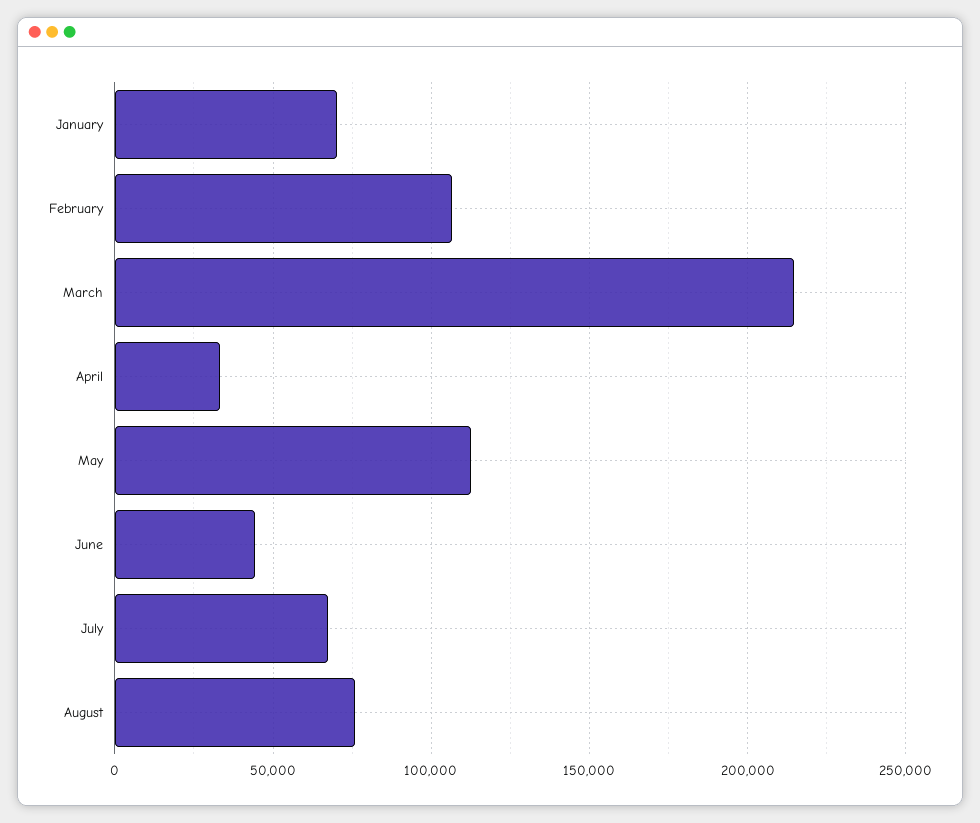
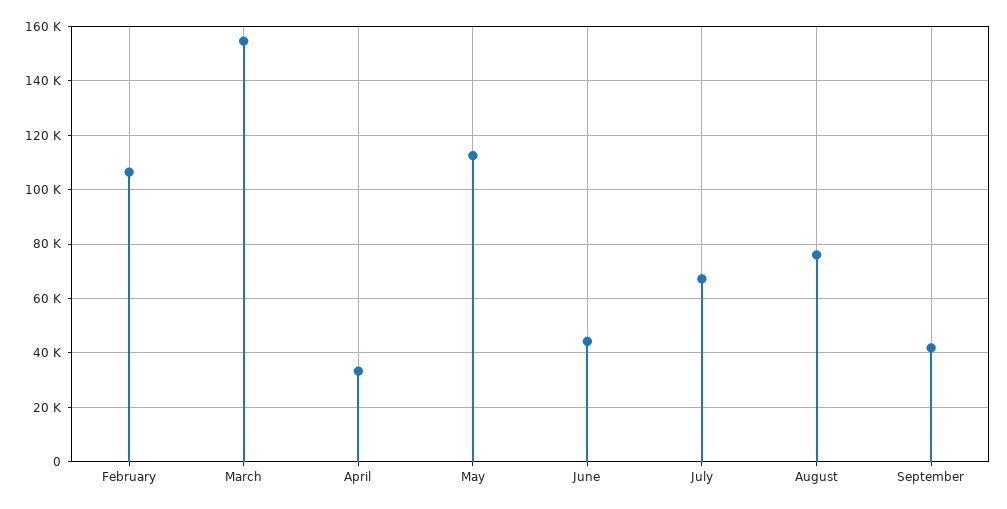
January: 70000 -> none
March: 215000 -> 155000
September: none -> 42500

